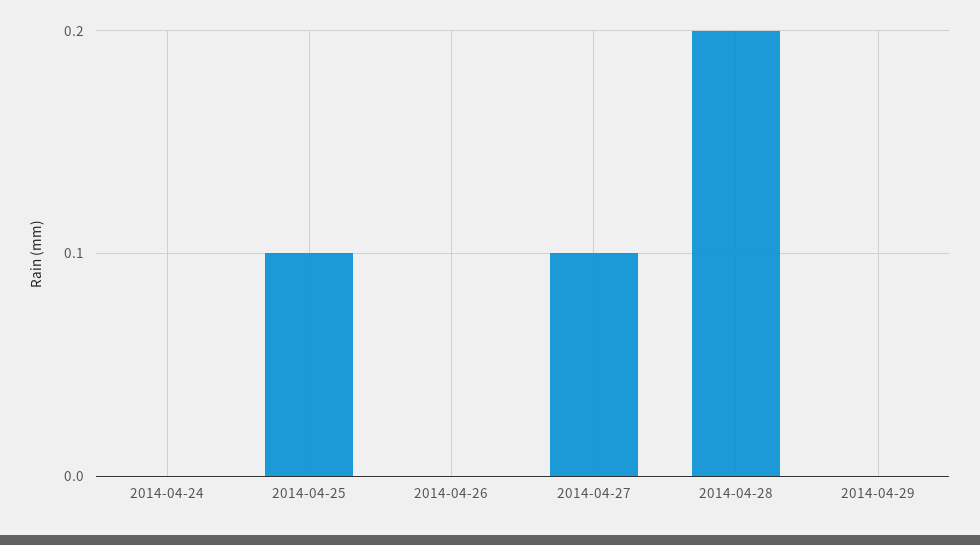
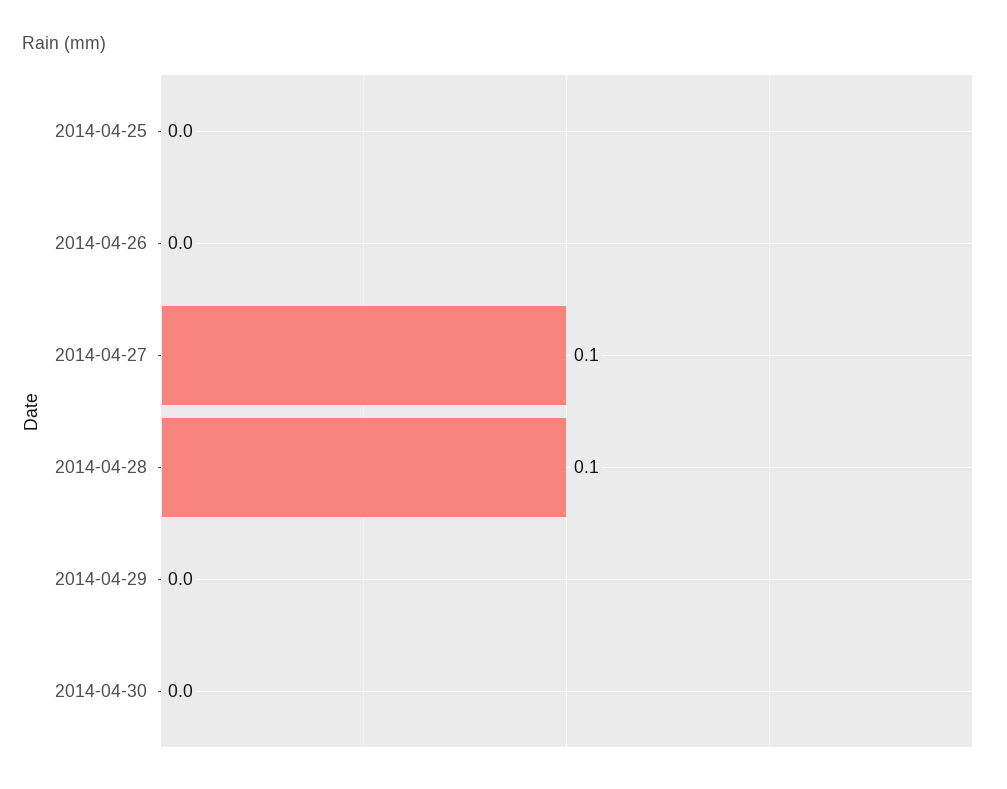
2014-04-24: 0 -> none
2014-04-25: 0.1 -> 0
2014-04-28: 0.2 -> 0.1
2014-04-30: none -> 0

